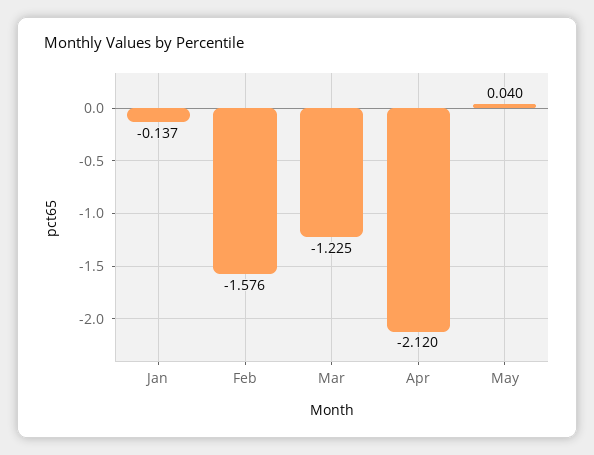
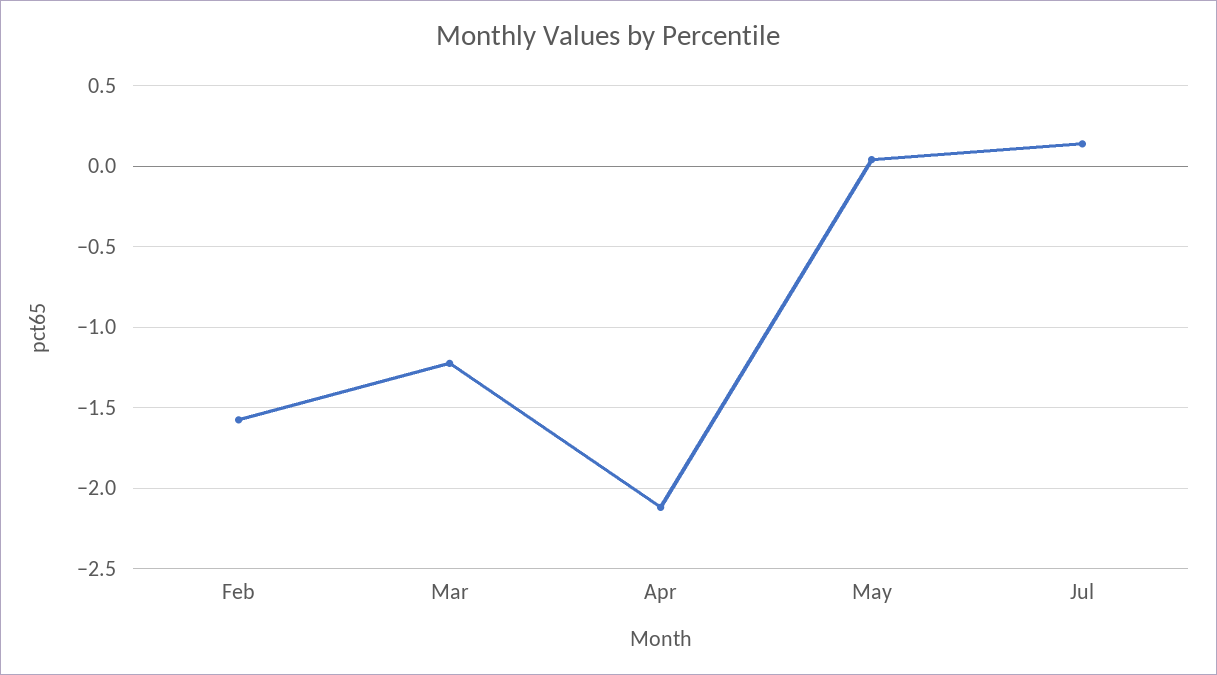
Jan: -0.137 -> none
Jul: none -> 0.15

